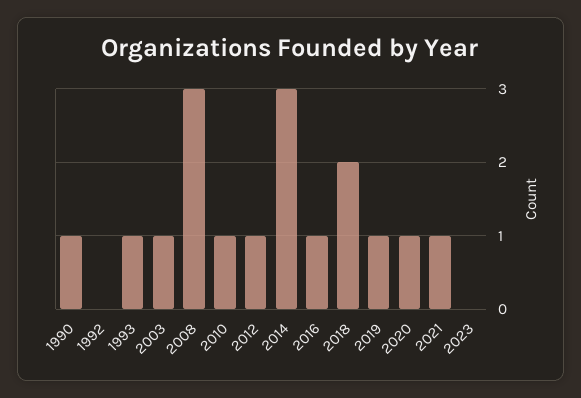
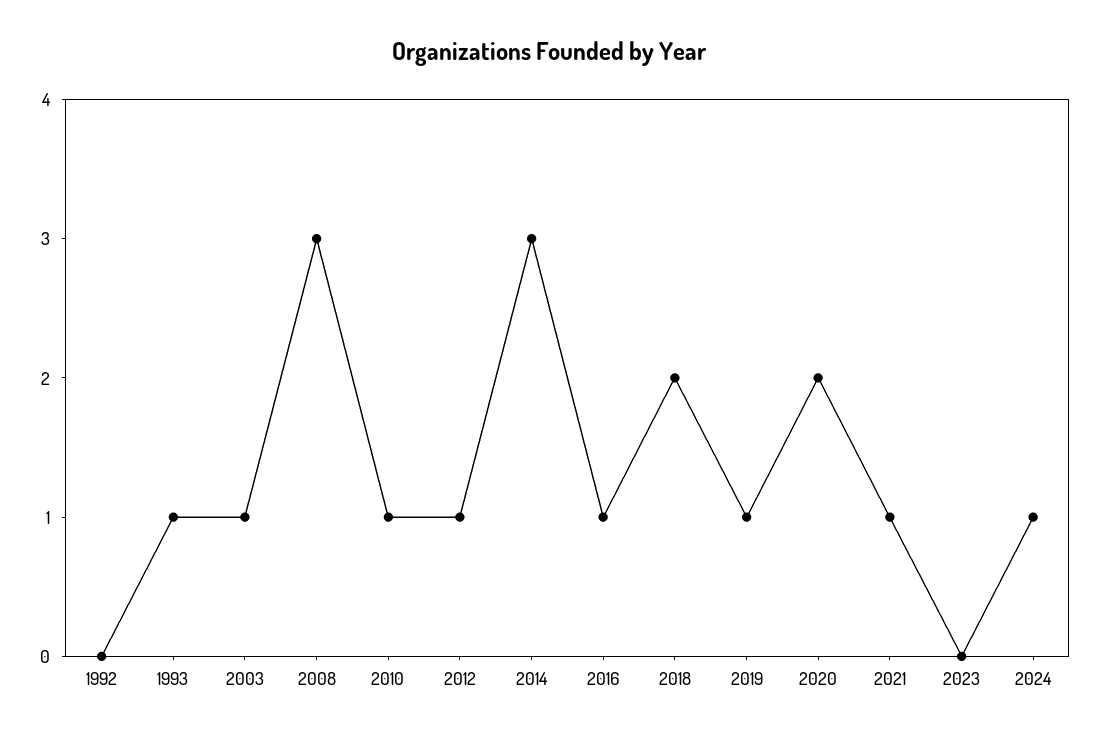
1990: 1 -> none
2020: 1 -> 2
2024: none -> 1

